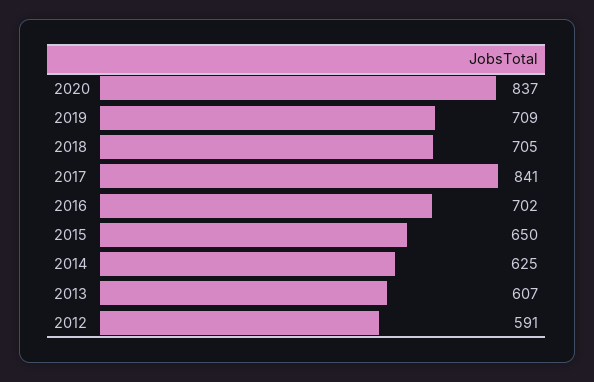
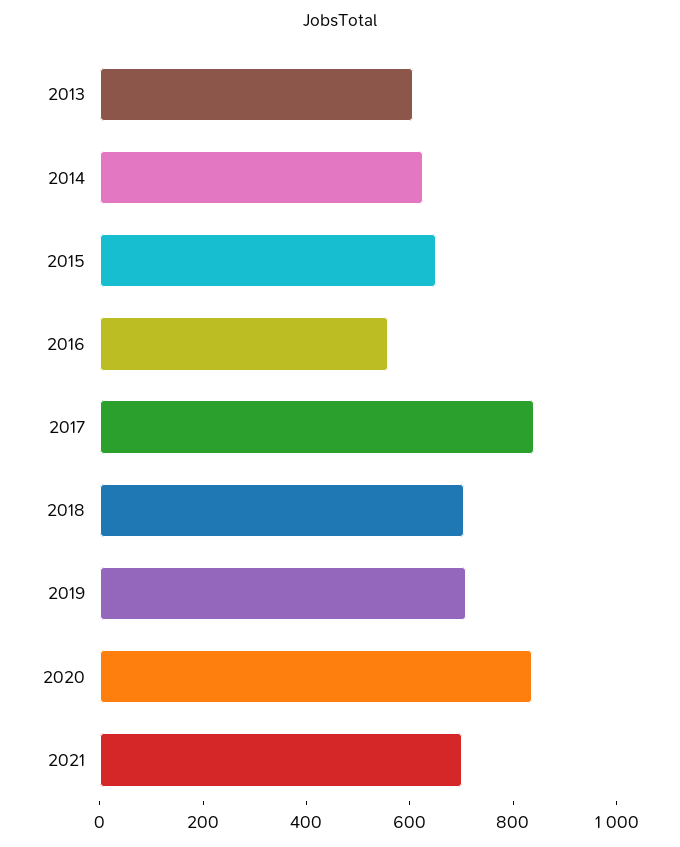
2016: 702 -> 550
2012: 591 -> none
2021: none -> 700

